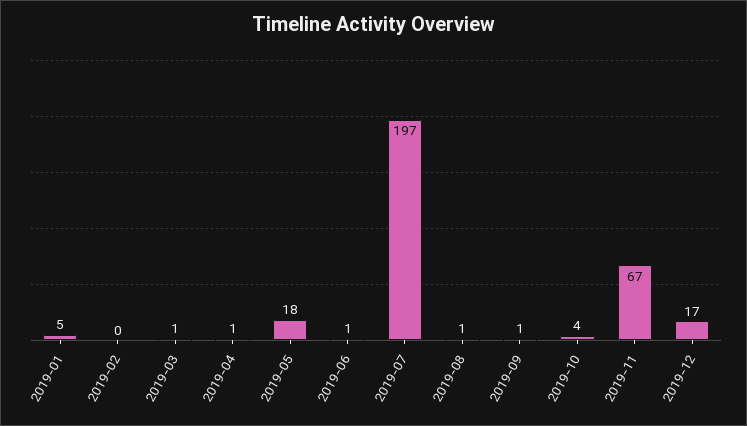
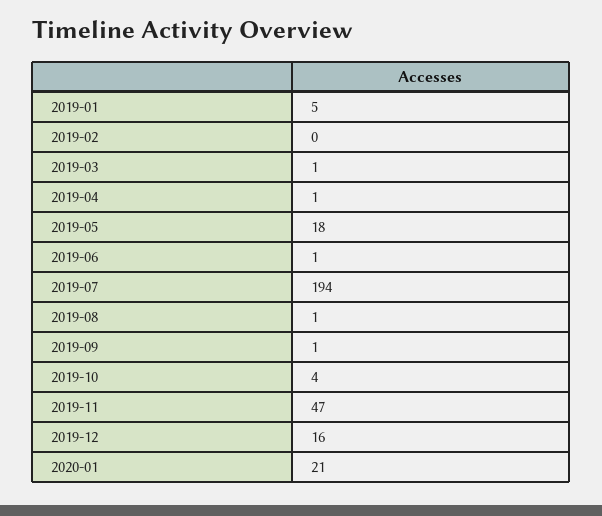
2019-07: 197 -> 194
2019-11: 67 -> 47
2019-12: 17 -> 16
2020-01: none -> 21

